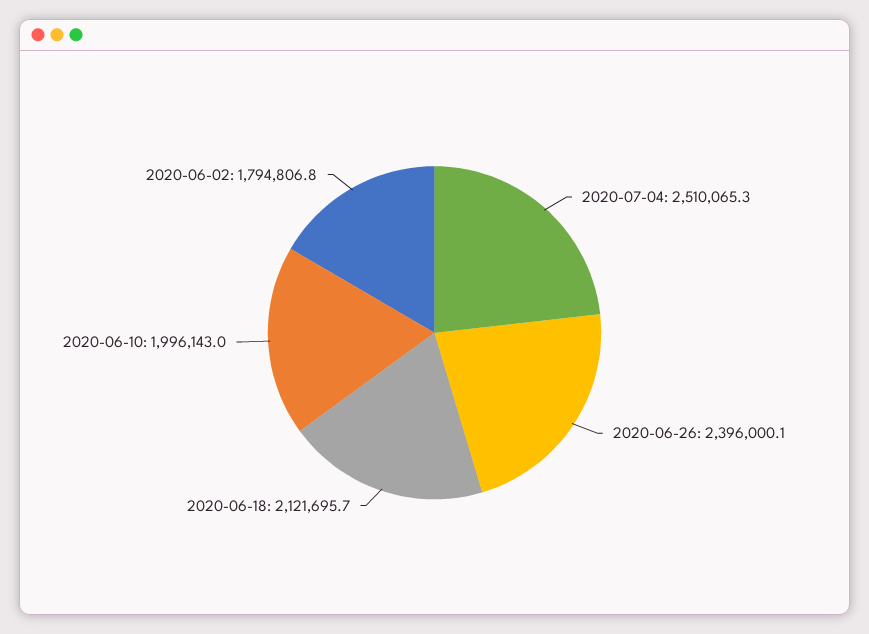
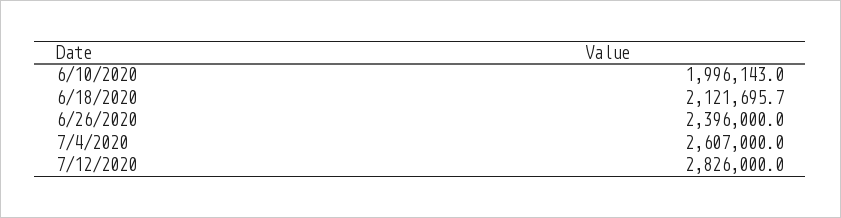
2020-07-04: 2510065.3 -> 2607000
2020-06-26: 2396000.1 -> 2396000
2020-06-02: 1794806.8 -> none
7/12/2020: none -> 2826000

